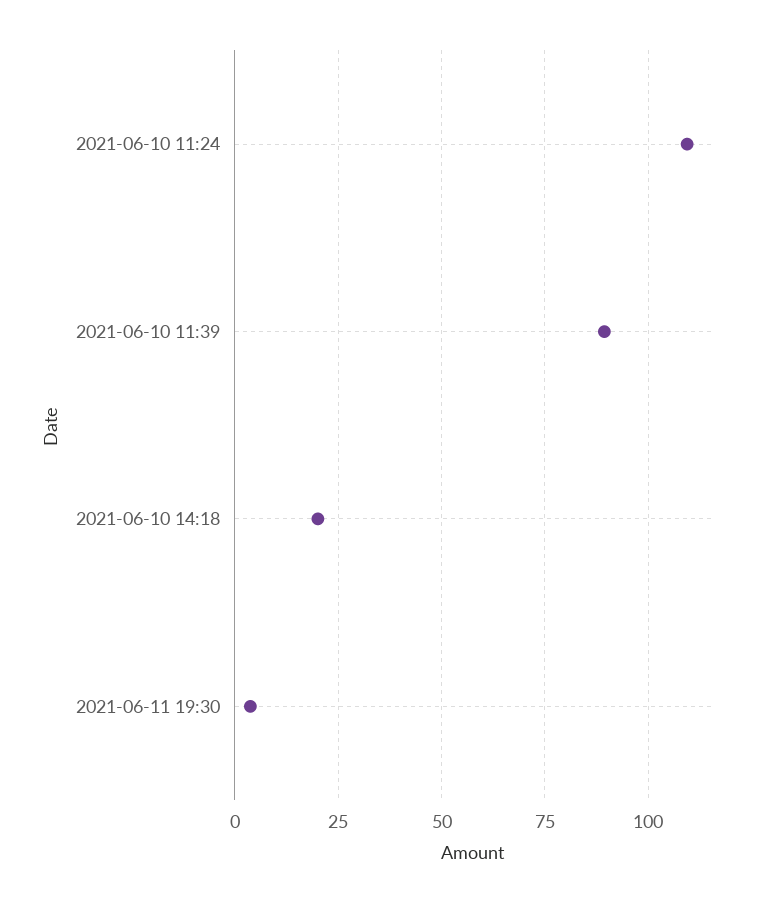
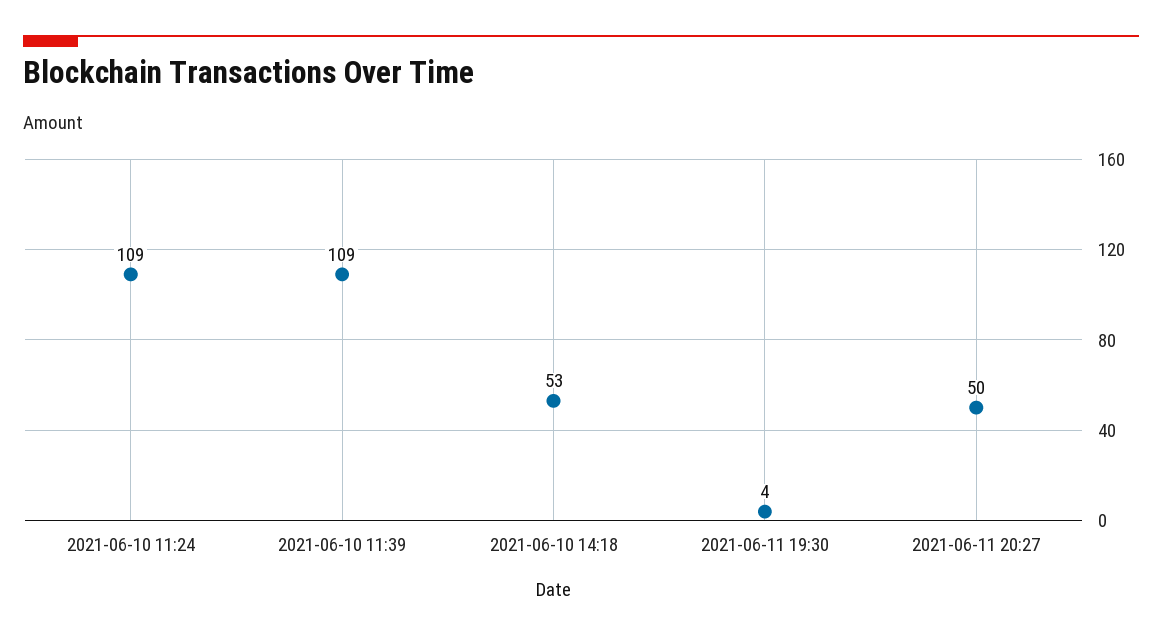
2021-06-10 11:39: 90 -> 109
2021-06-10 14:18: 20 -> 53
2021-06-11 20:27: none -> 50

